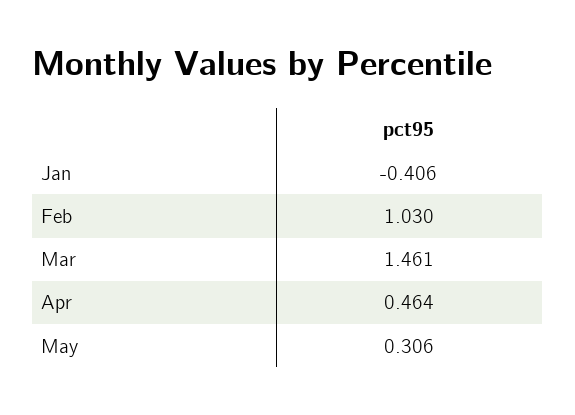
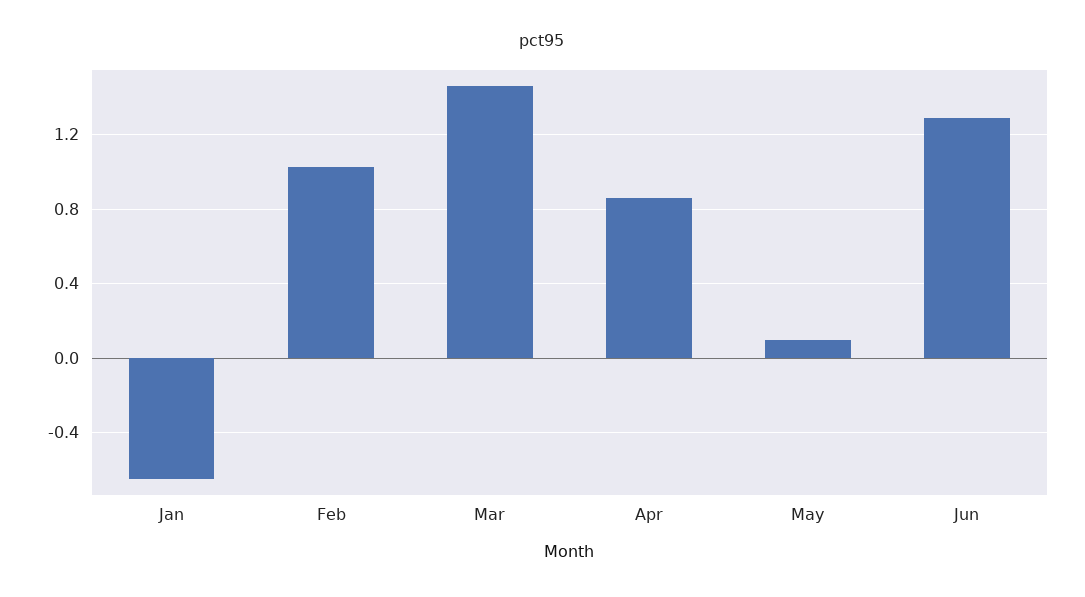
Jan: -0.406 -> -0.65
Apr: 0.464 -> 0.85
May: 0.306 -> 0.1
Jun: none -> 1.3

